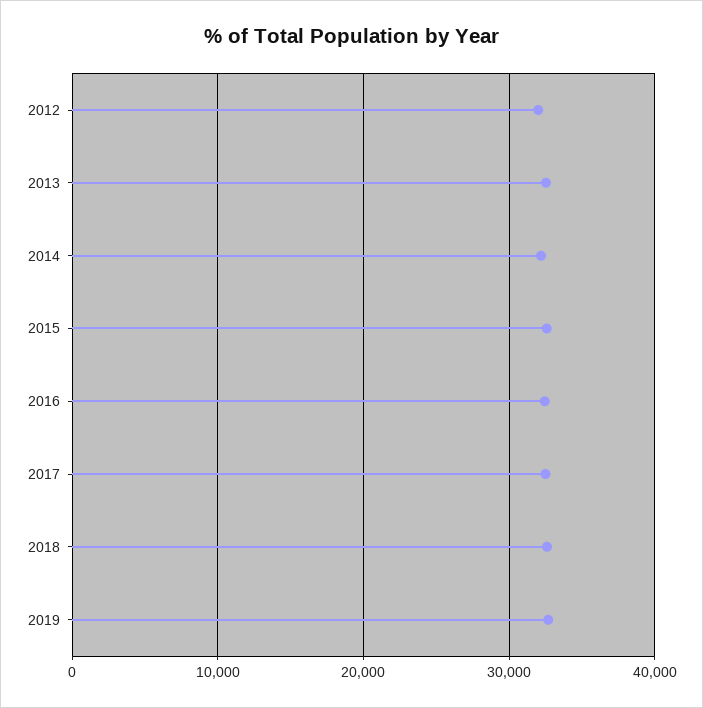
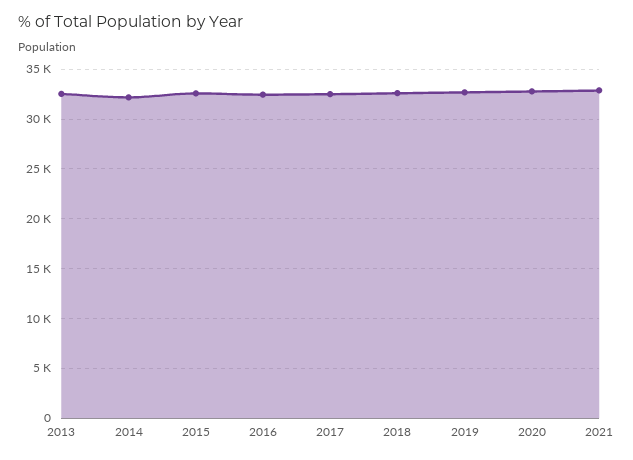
2012: 32000 -> none
2020: none -> 33000
2021: none -> 33000

